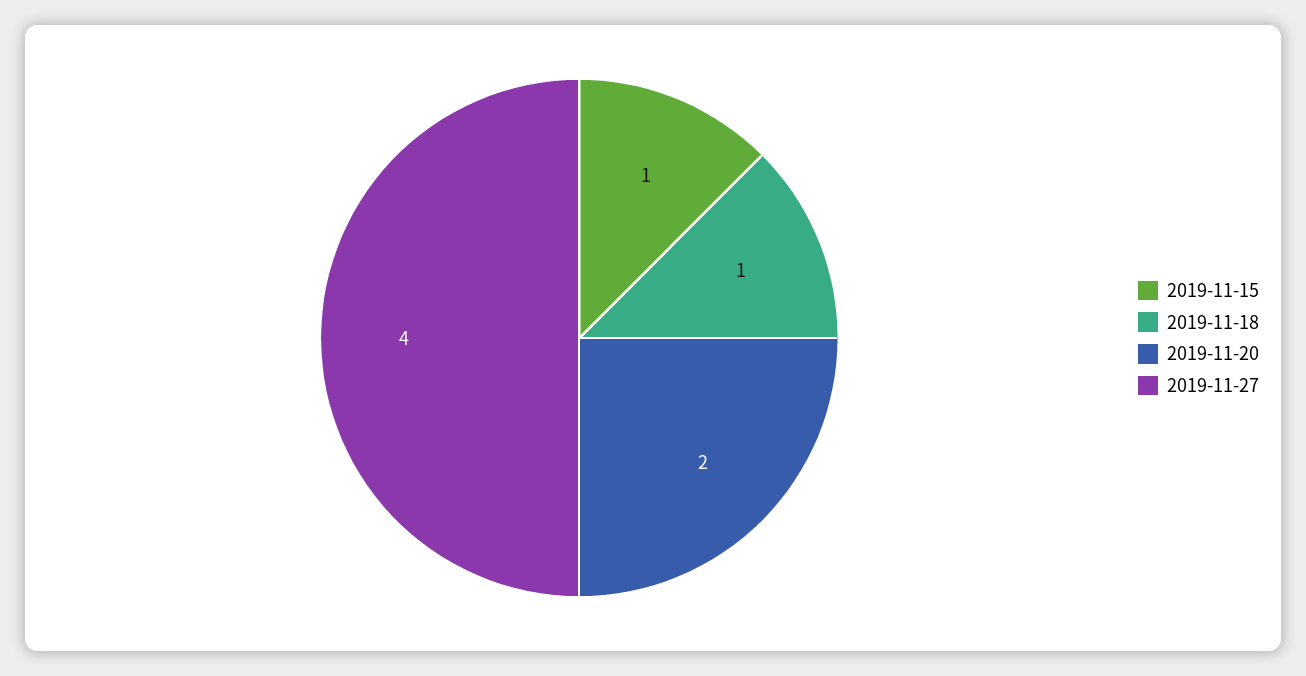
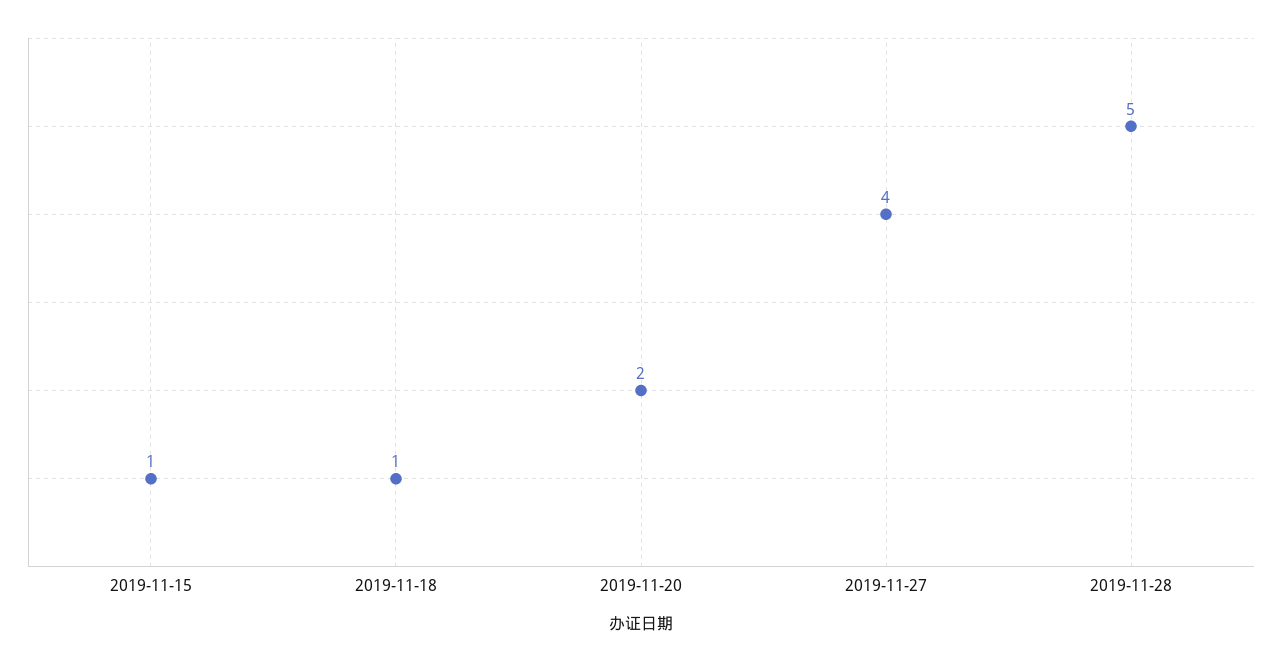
2019-11-28: none -> 5

